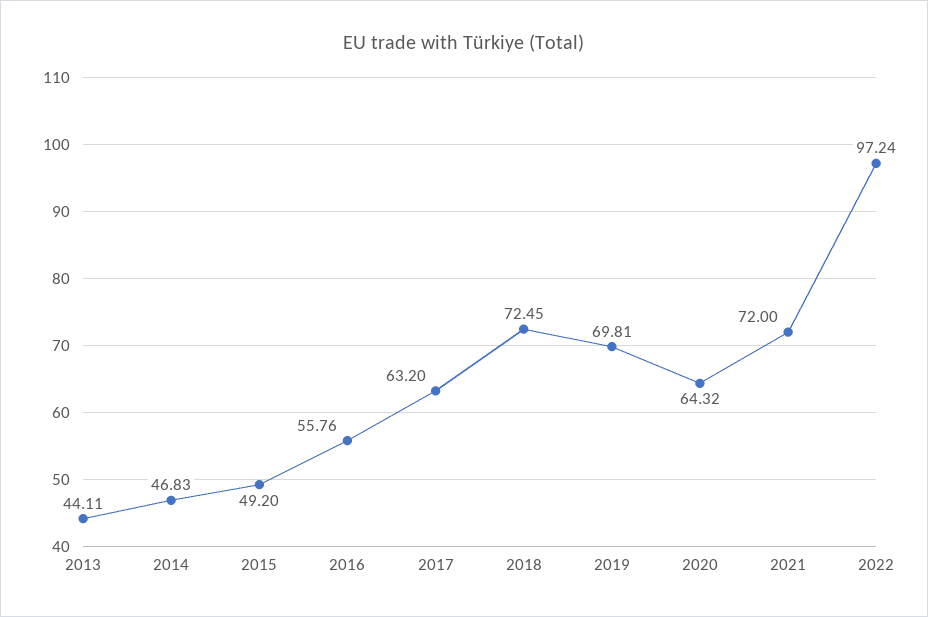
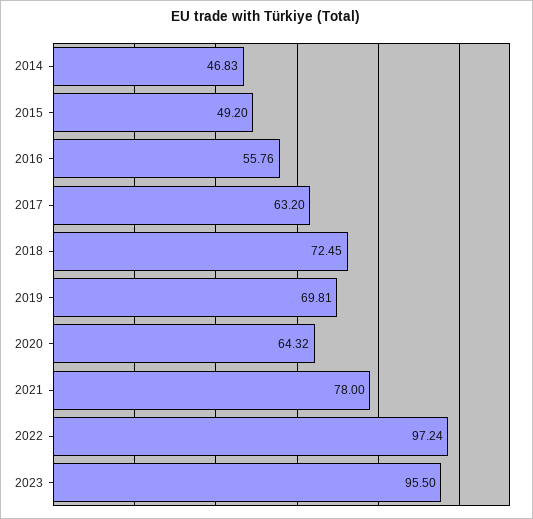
2013: 44.11 -> none
2021: 72 -> 78
2023: none -> 95.5

